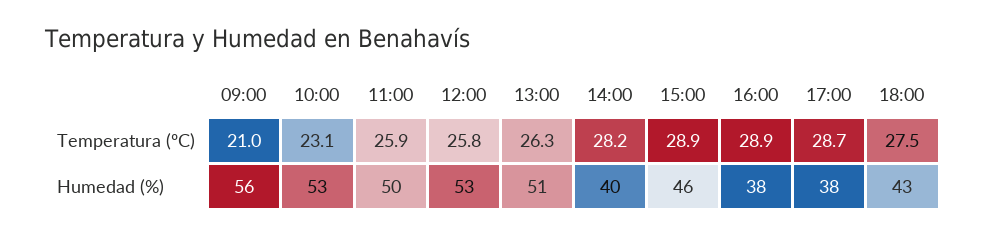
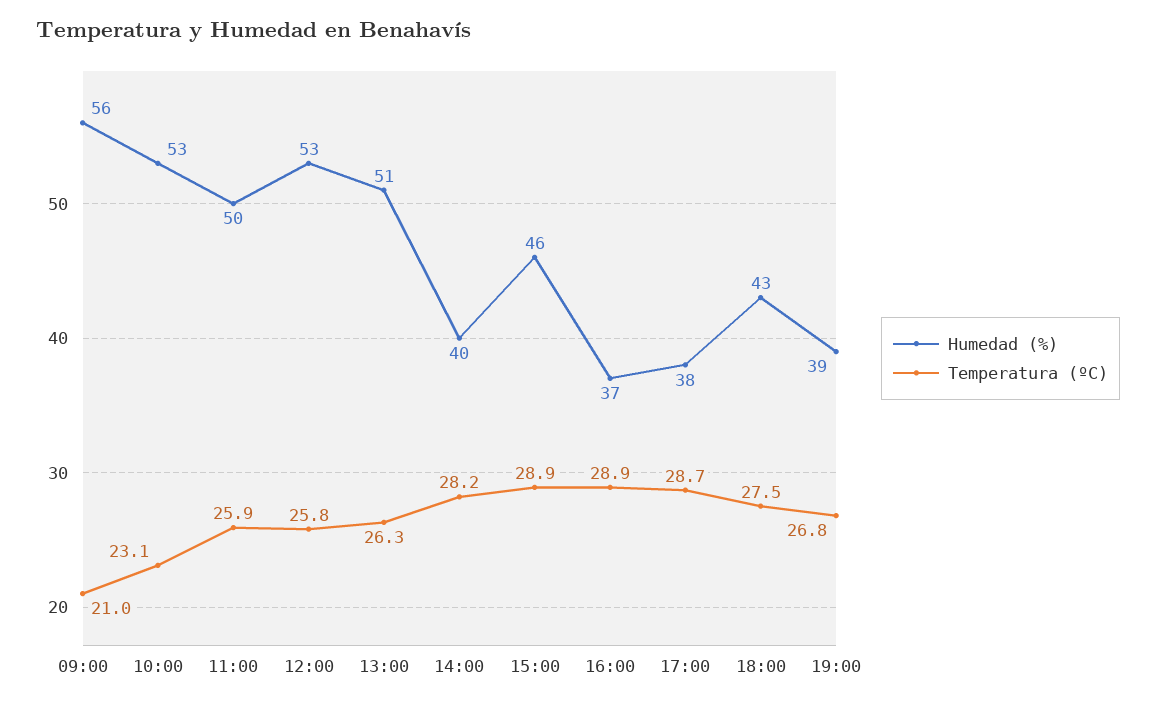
Humedad (%), 16:00: 38 -> 37
Humedad (%), 19:00: none -> 39
Temperatura (ºC), 19:00: none -> 26.8

